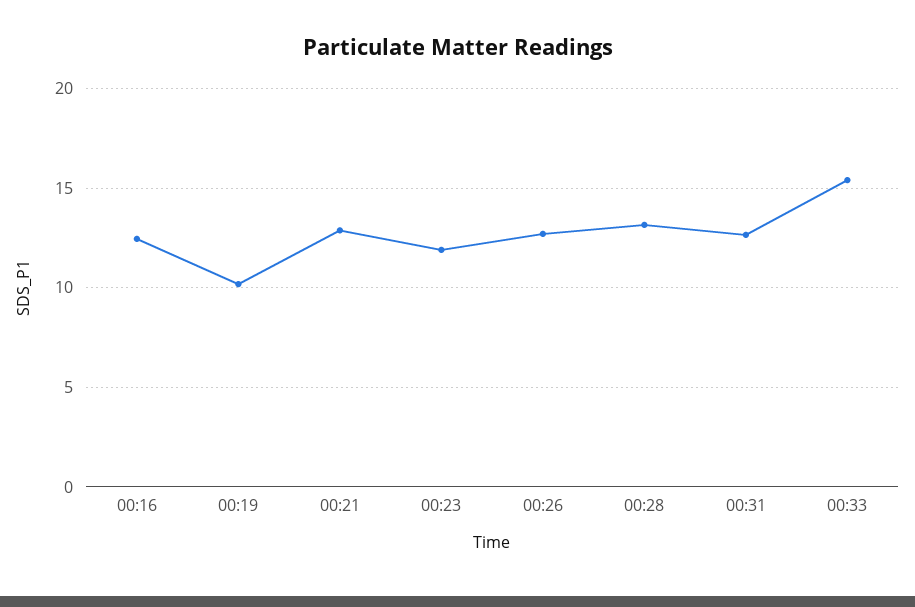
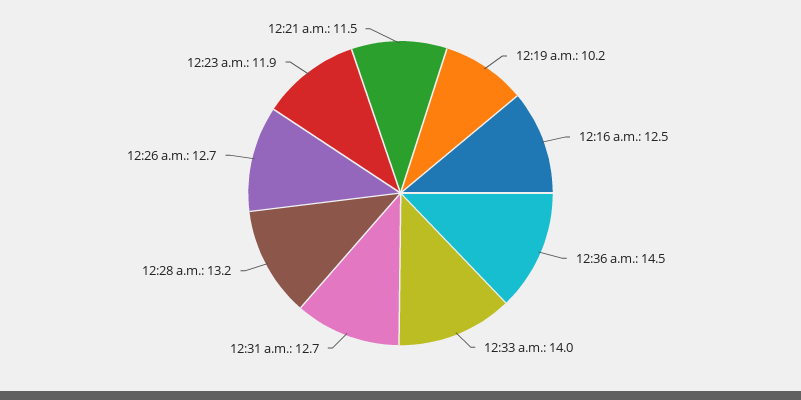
00:21: 13 -> 11.5
00:33: 15.5 -> 14
12:36 a.m.: none -> 14.5

